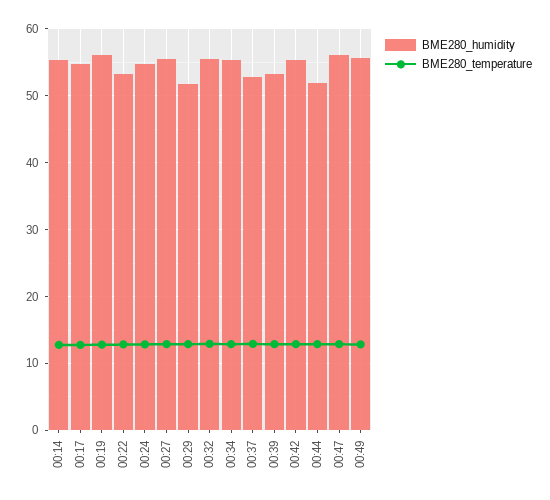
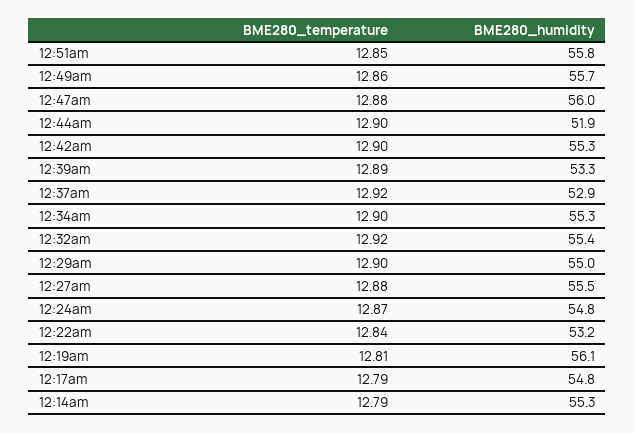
BME280_humidity, 00:29: 52 -> 55
BME280_temperature, 12:51am: none -> 12.85
BME280_humidity, 12:51am: none -> 55.8

